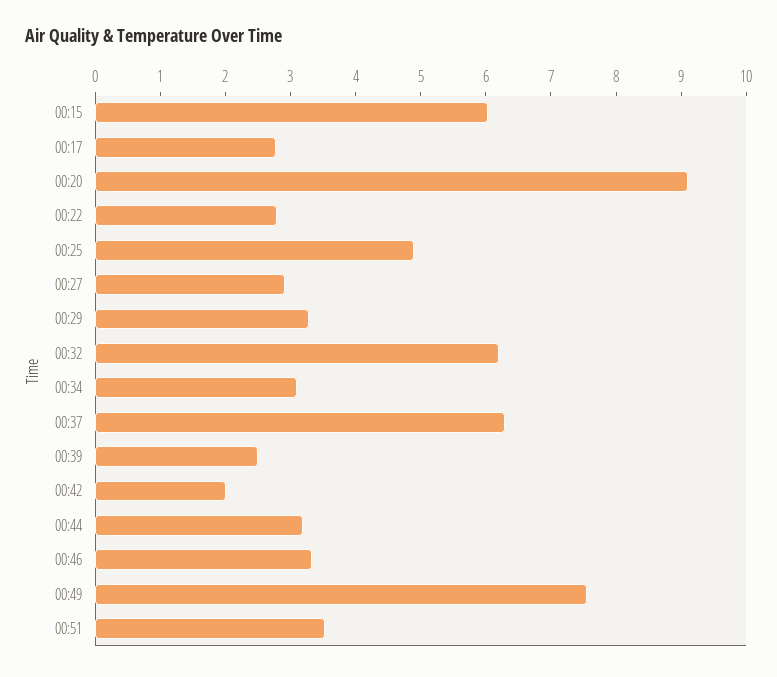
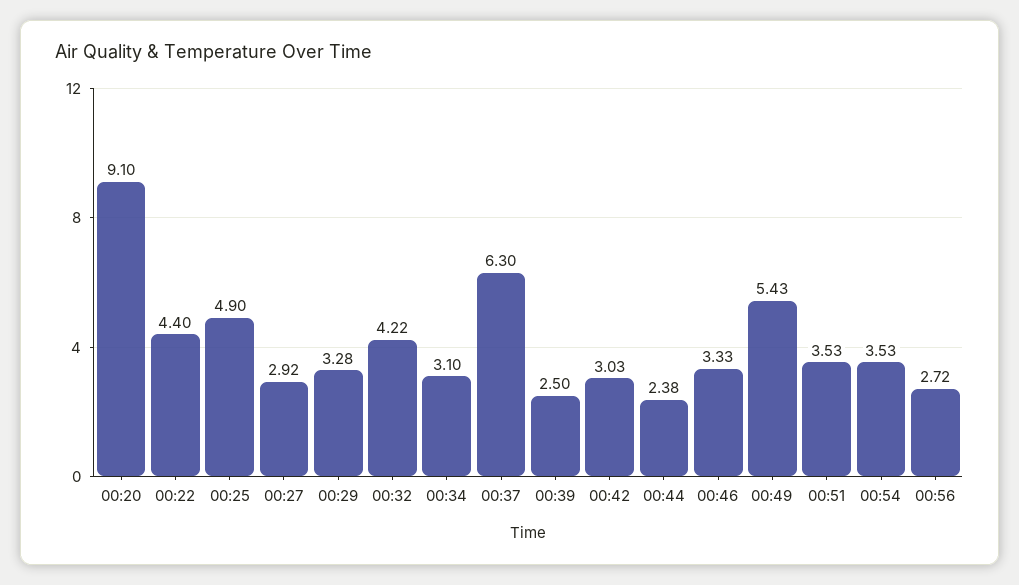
00:15: 6 -> none
00:17: 2.8 -> none
00:22: 2.8 -> 4.4
00:32: 6.2 -> 4.22
00:42: 2 -> 3.03
00:44: 3.2 -> 2.38
00:49: 7.6 -> 5.43
00:54: none -> 3.53
00:56: none -> 2.72

